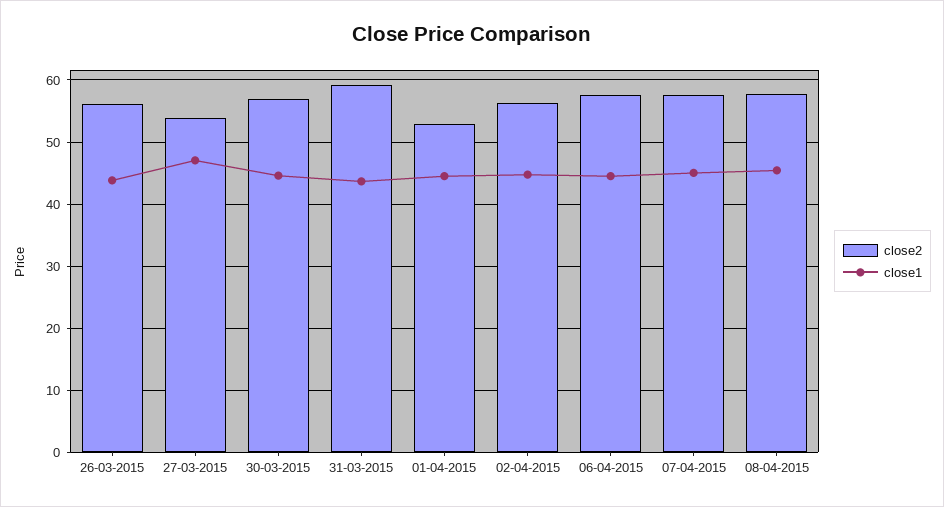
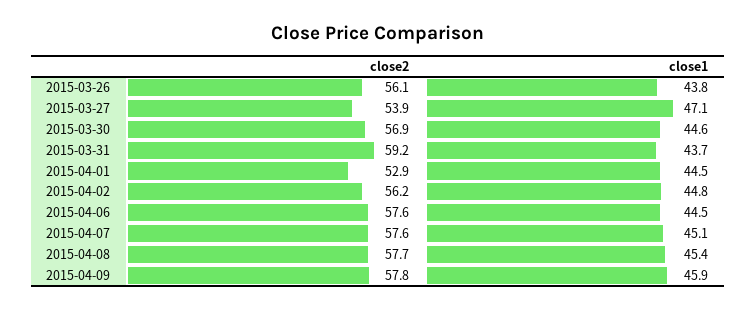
close2, 2015-04-09: none -> 57.8
close1, 2015-04-09: none -> 45.9

